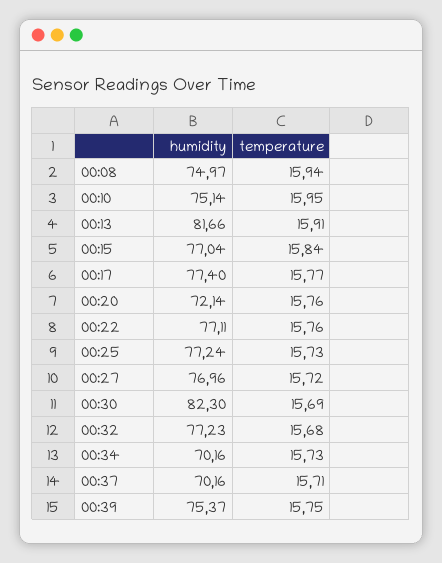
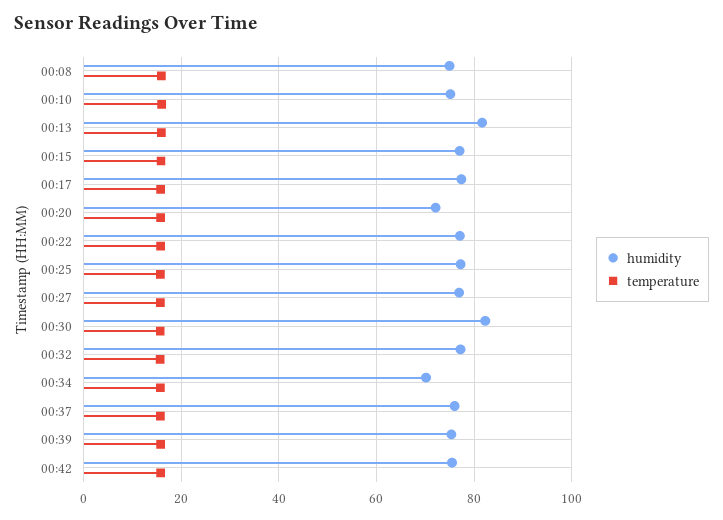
humidity, 00:37: 70.16 -> 76
humidity, 00:42: none -> 76
temperature, 00:42: none -> 16

